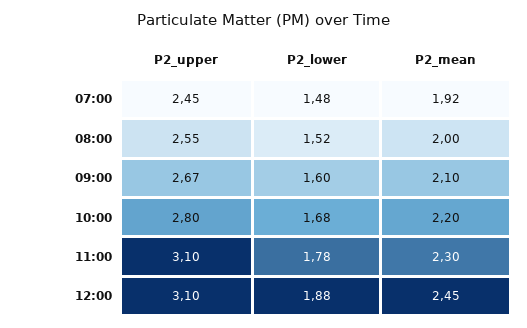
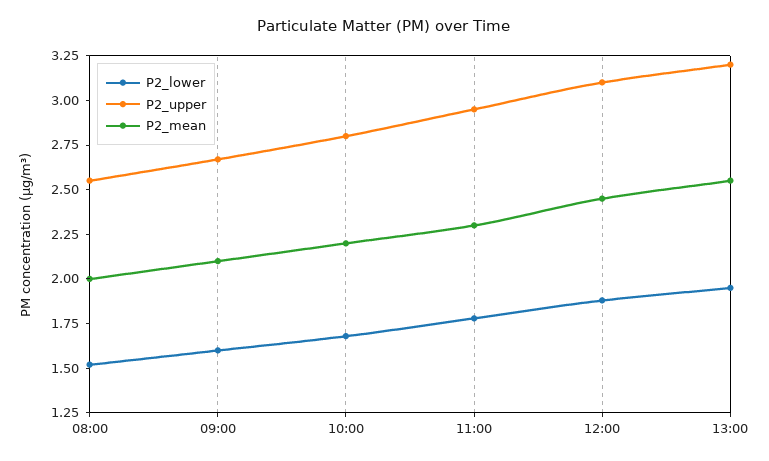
P2_upper, 07:00: 2.45 -> none
P2_lower, 07:00: 1.48 -> none
P2_mean, 07:00: 1.92 -> none
P2_upper, 11:00: 3.1 -> 2.95
P2_lower, 13:00: none -> 1.95
P2_upper, 13:00: none -> 3.2
P2_mean, 13:00: none -> 2.55

